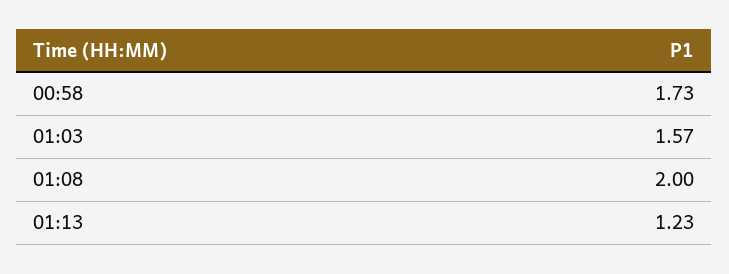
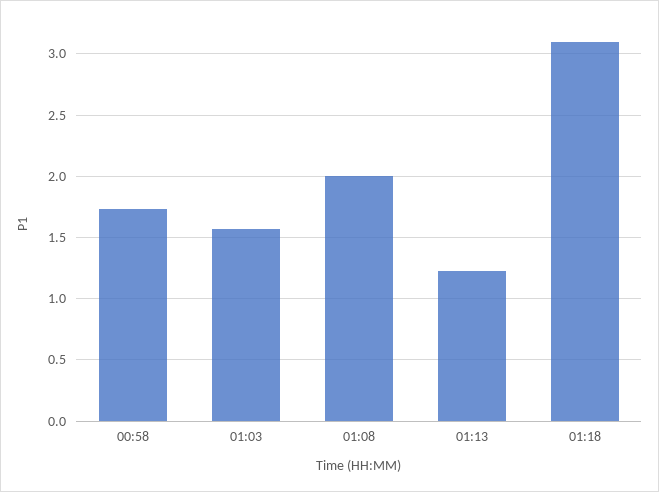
01:18: none -> 3.1

